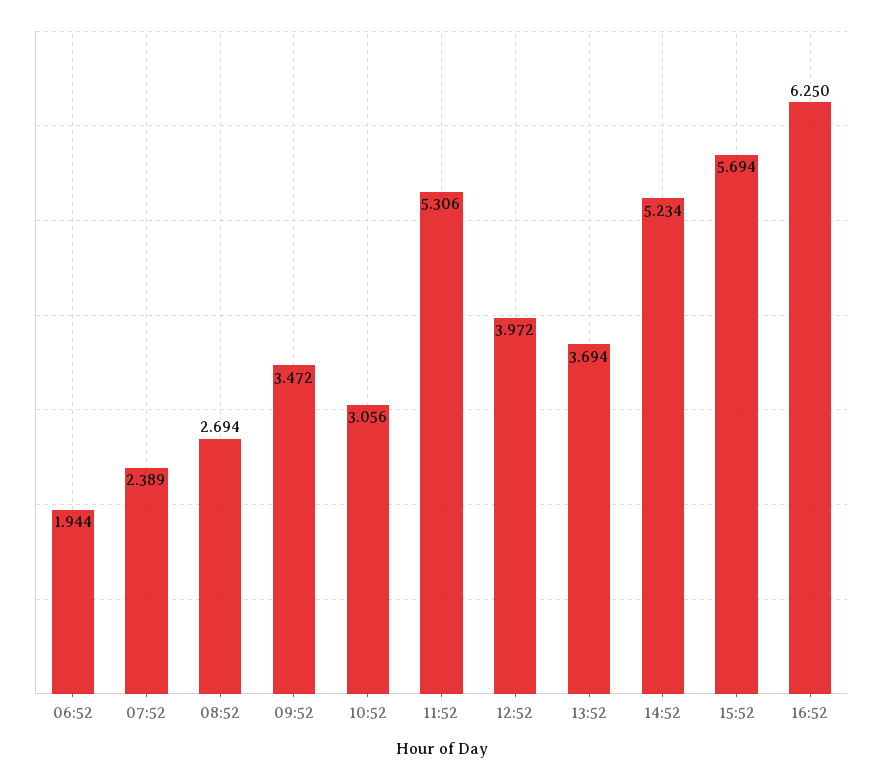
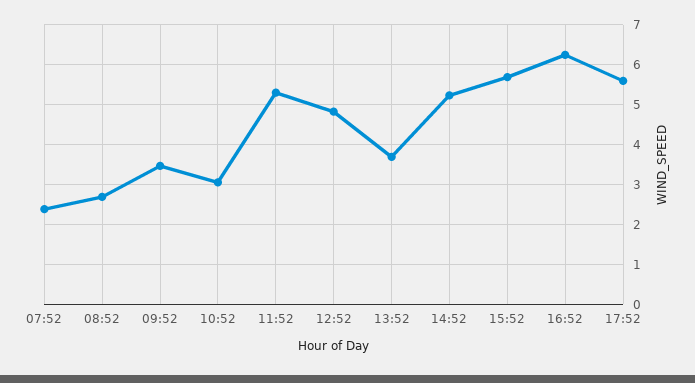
06:52: 1.944 -> none
12:52: 3.972 -> 4.8
17:52: none -> 5.6

